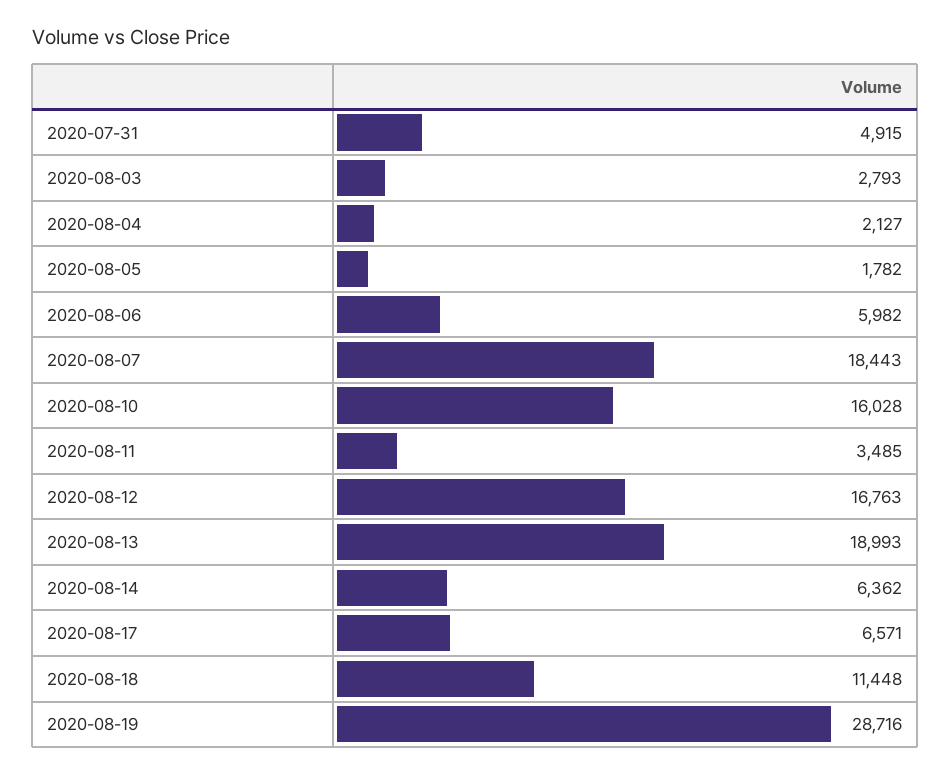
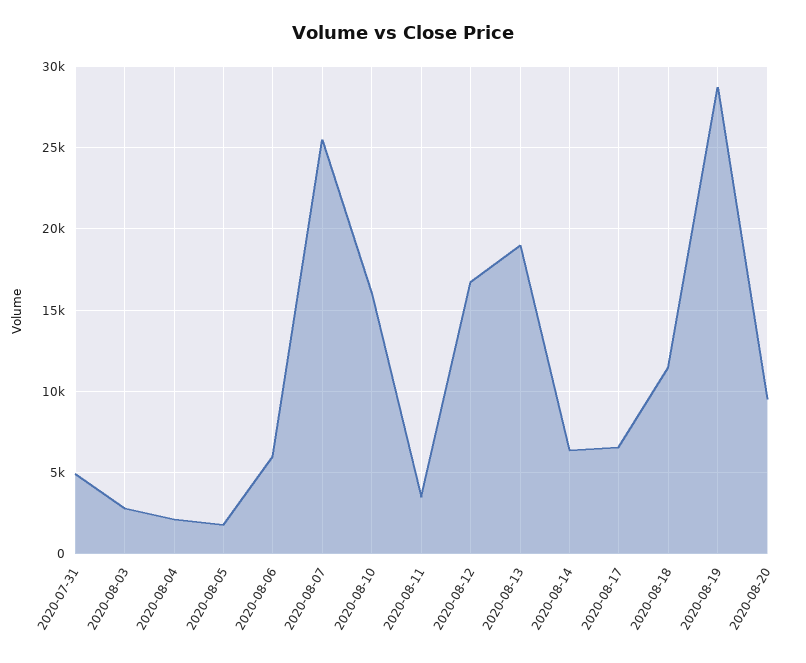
2020-08-07: 18443 -> 25500
2020-08-20: none -> 9500

